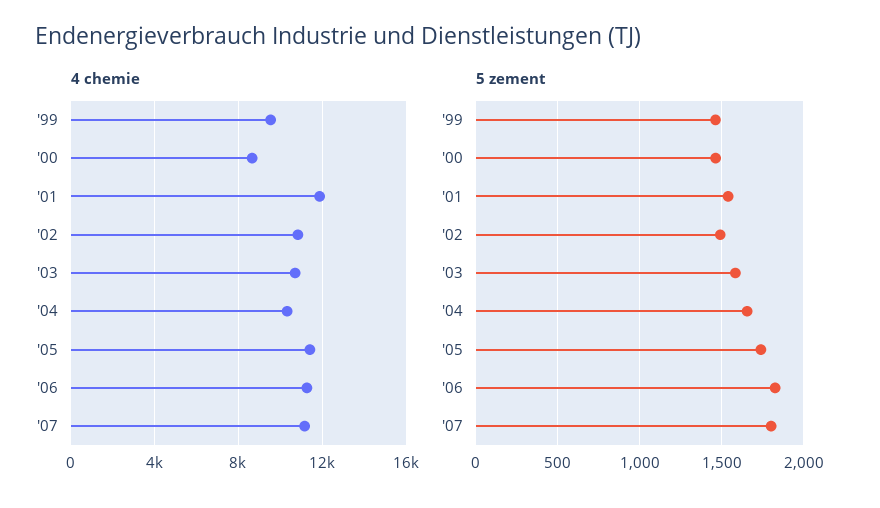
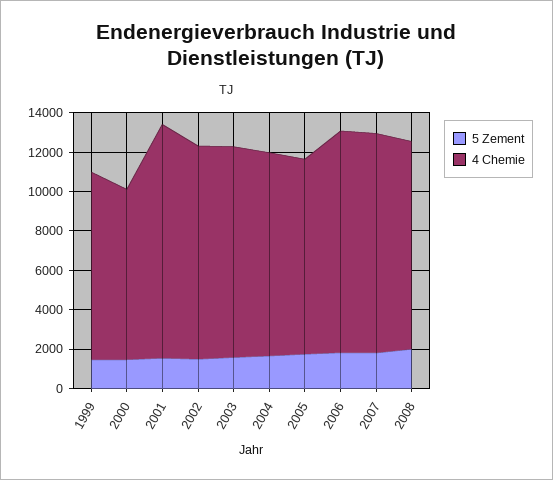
4 chemie, '05: 11500 -> 10000
5 zement, 2008: none -> 2000
4 chemie, 2008: none -> 10500

